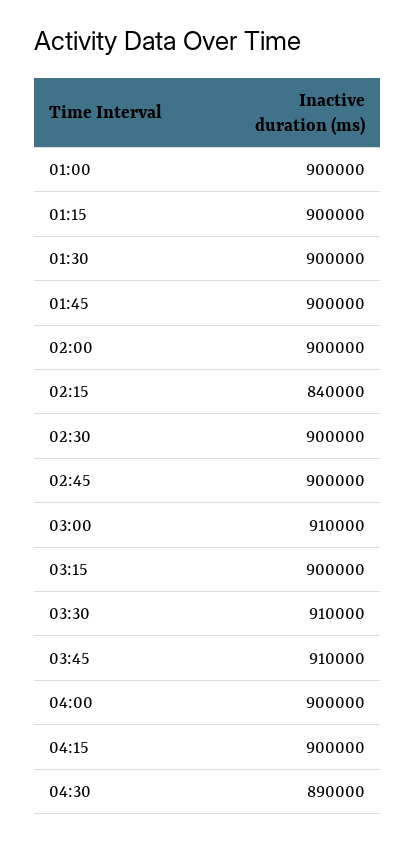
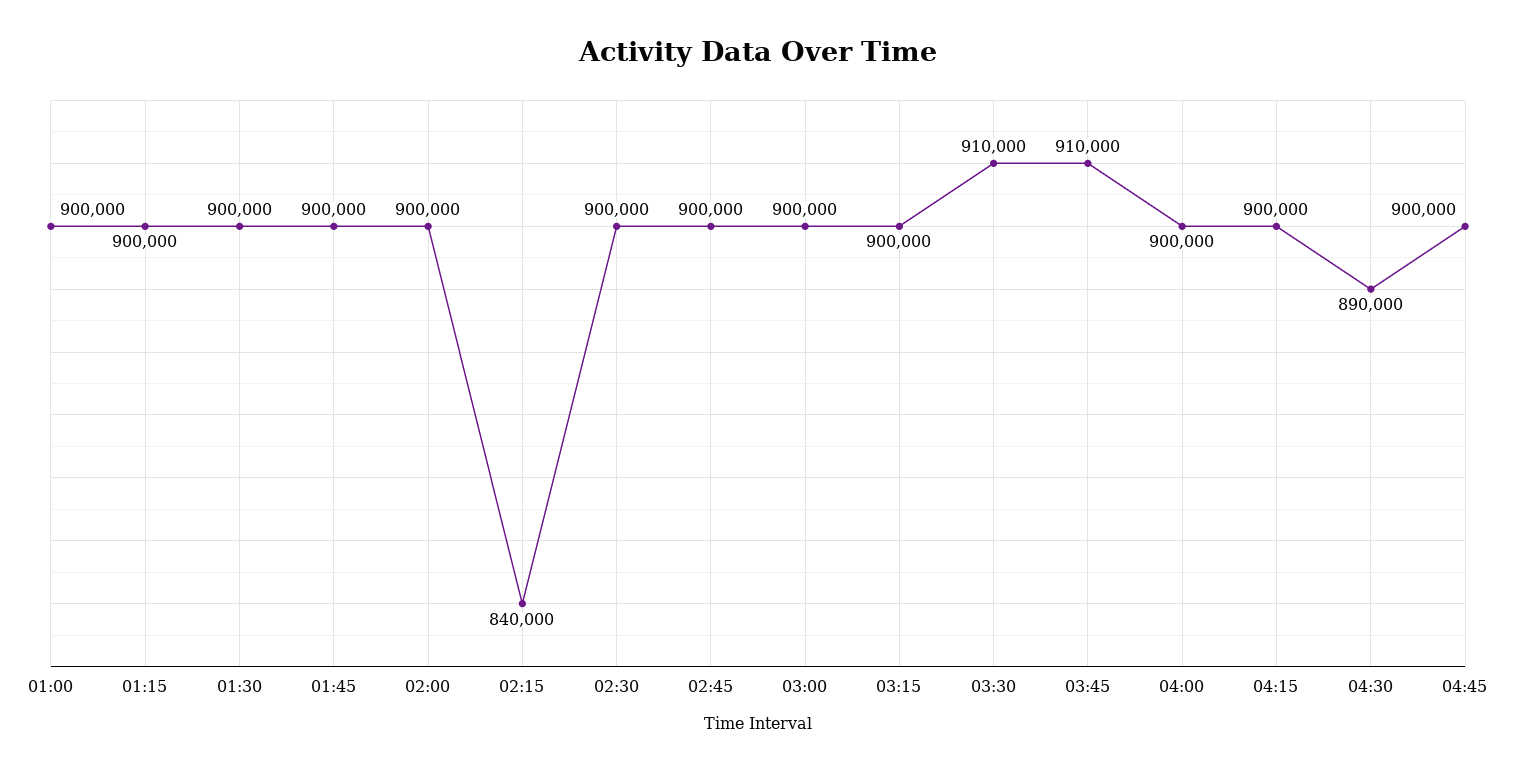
03:00: 910000 -> 900000
04:45: none -> 900000

